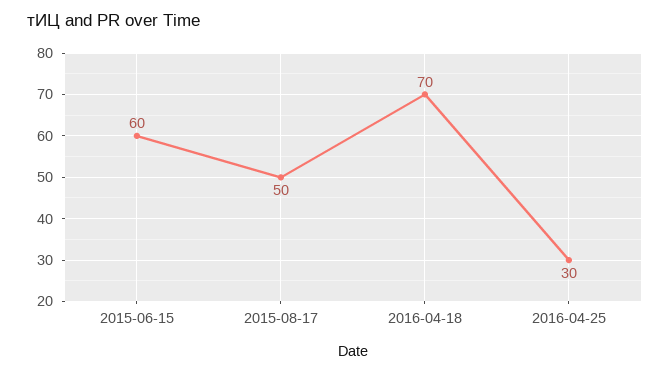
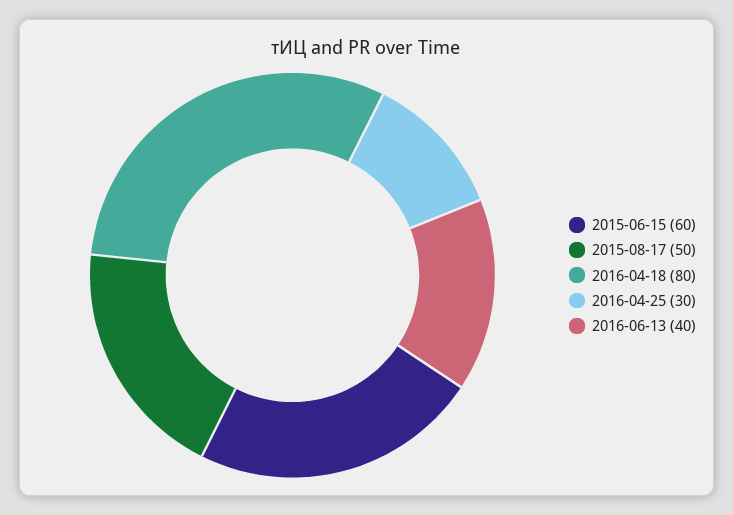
2016-04-18: 70 -> 80
2016-06-13: none -> 40

